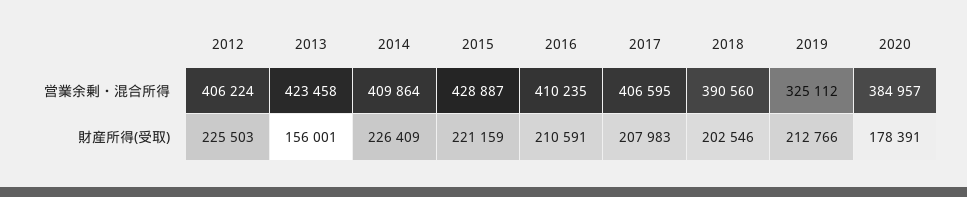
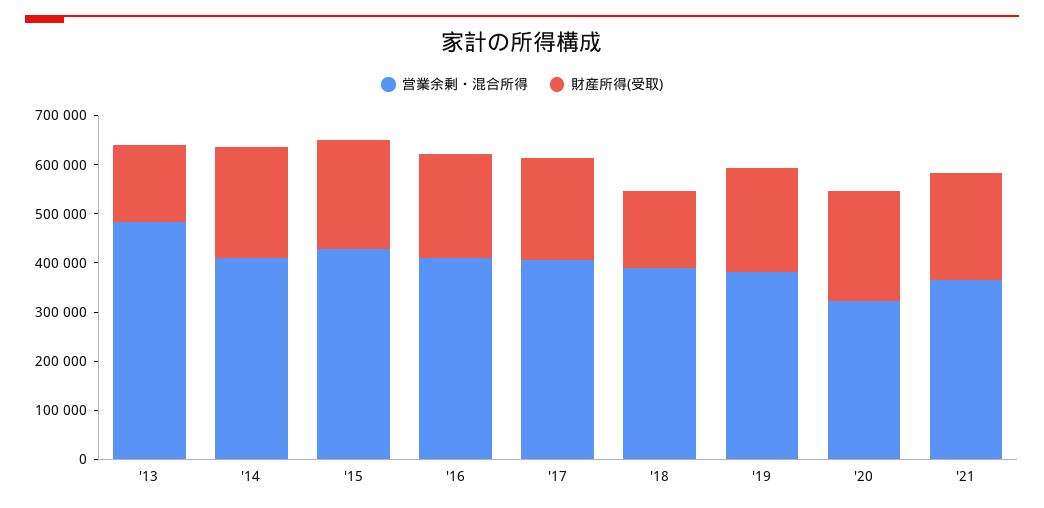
営業余剰・混合所得, 2012: 406224 -> none
営業余剰・混合所得, 2013: 423458 -> 480000
営業余剰・混合所得, 2019: 325112 -> 380000
営業余剰・混合所得, 2020: 384957 -> 320000
財産所得(受取), 2012: 225503 -> none
財産所得(受取), 2018: 202546 -> 160000
財産所得(受取), 2020: 178391 -> 220000
営業余剰・混合所得, '21: none -> 360000
財産所得(受取), '21: none -> 220000

